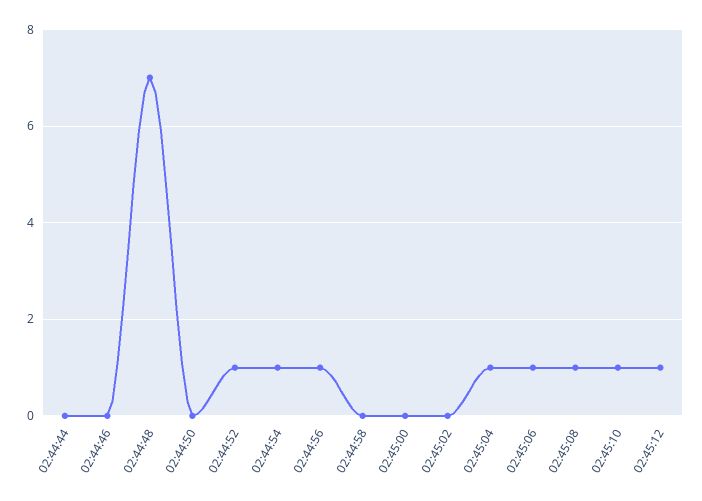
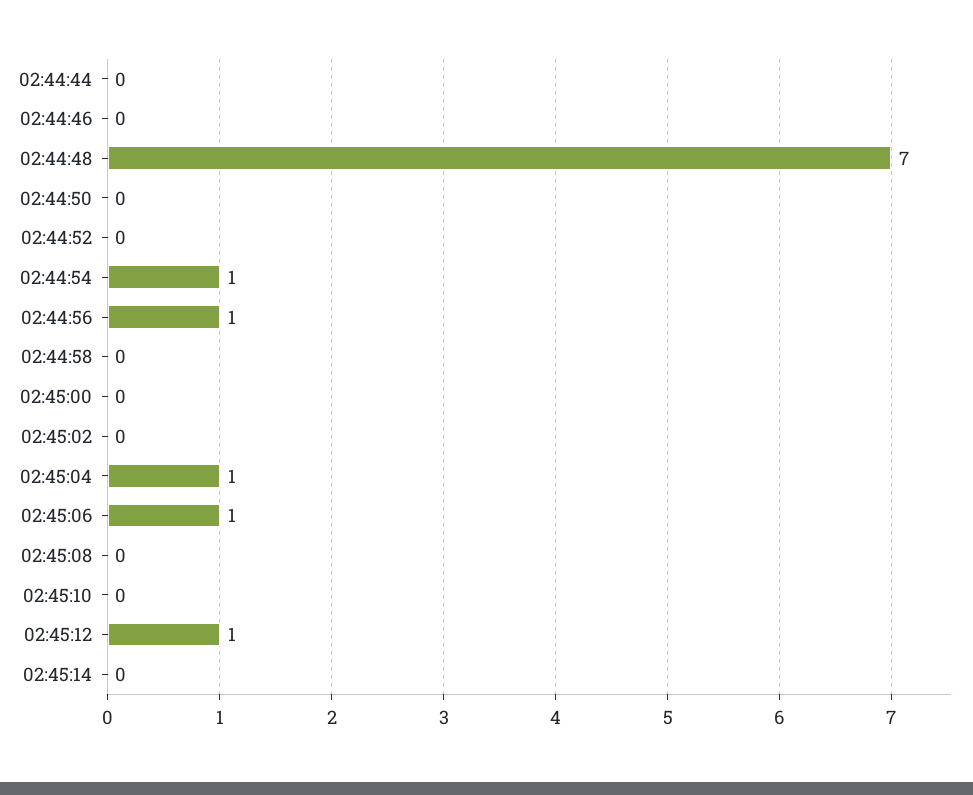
02:44:52: 1 -> 0
02:45:08: 1 -> 0
02:45:10: 1 -> 0
02:45:14: none -> 0

